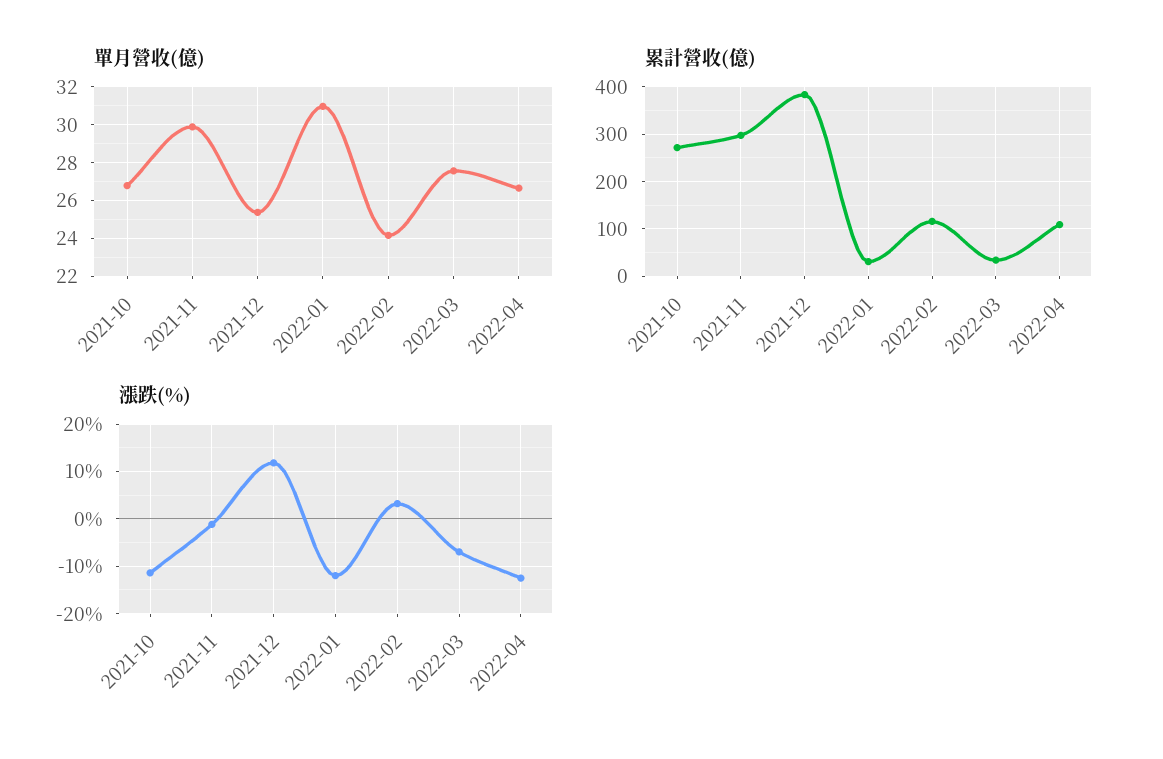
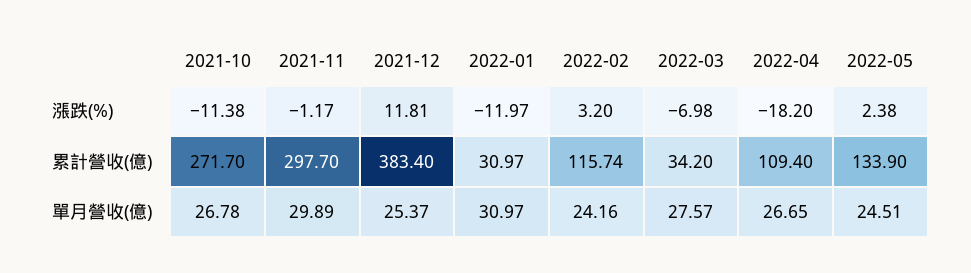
漲跌(%), 2022-04: -12 -> -18.2
漲跌(%), 2022-05: none -> 2.38
累計營收(億), 2022-05: none -> 133.9
單月營收(億), 2022-05: none -> 24.51

